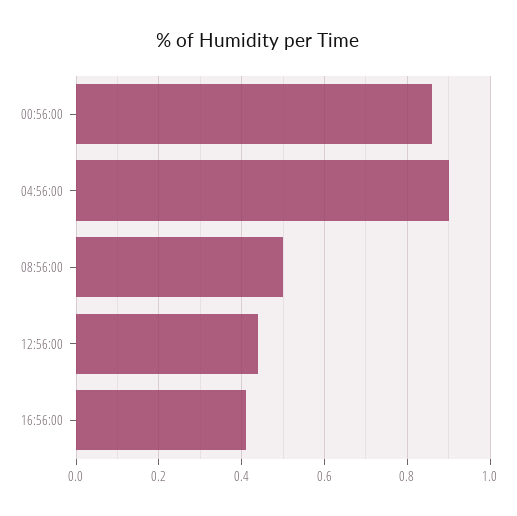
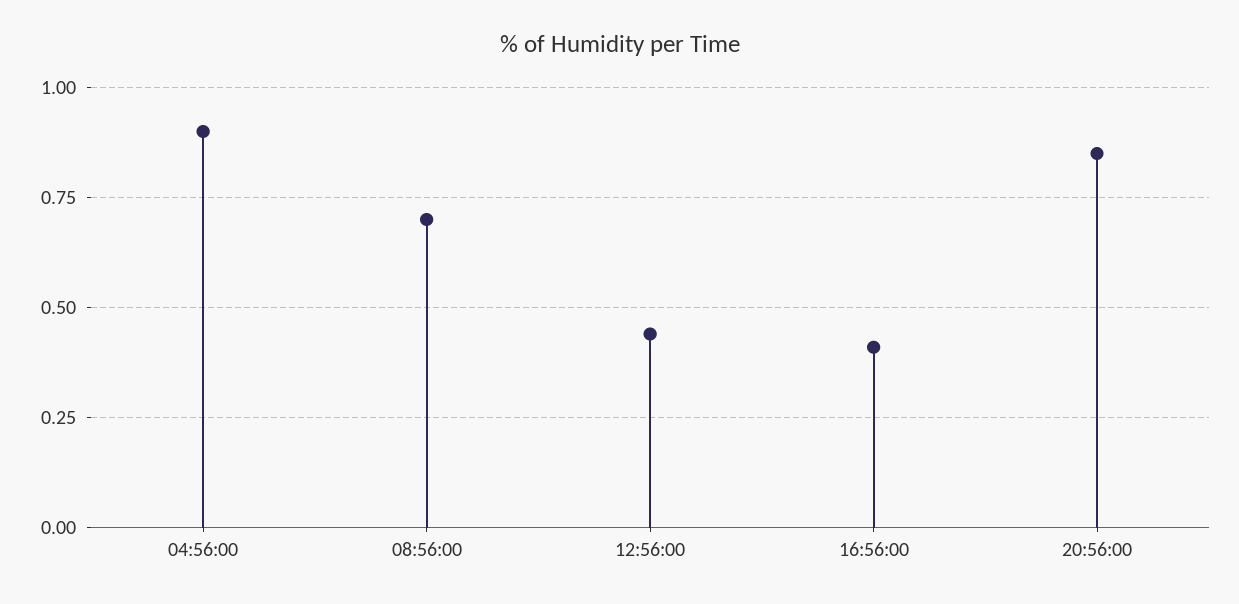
00:56:00: 0.85 -> none
08:56:00: 0.5 -> 0.7
20:56:00: none -> 0.85

